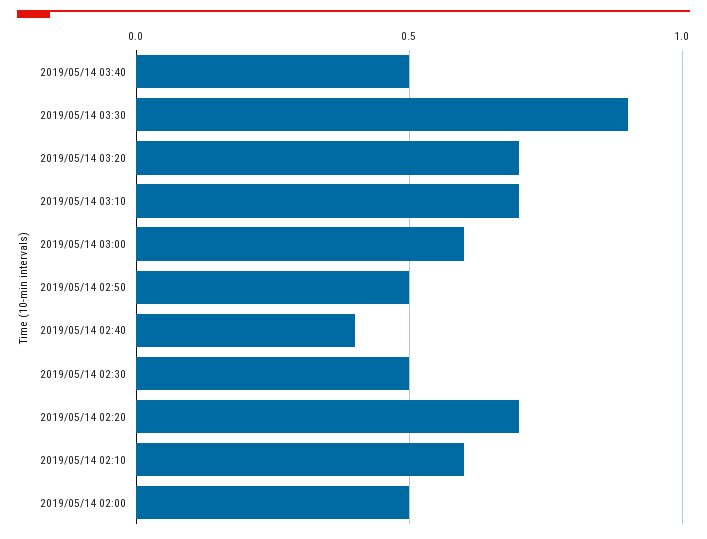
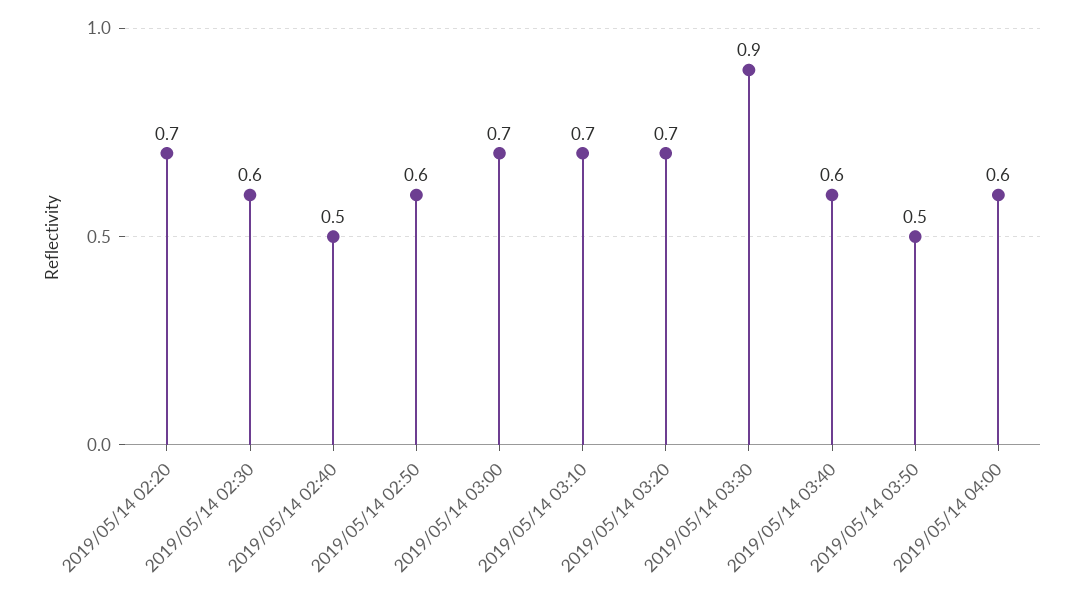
2019/05/14 03:40: 0.5 -> 0.6
2019/05/14 03:00: 0.6 -> 0.7
2019/05/14 02:50: 0.5 -> 0.6
2019/05/14 02:40: 0.4 -> 0.5
2019/05/14 02:30: 0.5 -> 0.6
2019/05/14 02:10: 0.6 -> none
2019/05/14 02:00: 0.5 -> none
2019/05/14 03:50: none -> 0.5
2019/05/14 04:00: none -> 0.6

